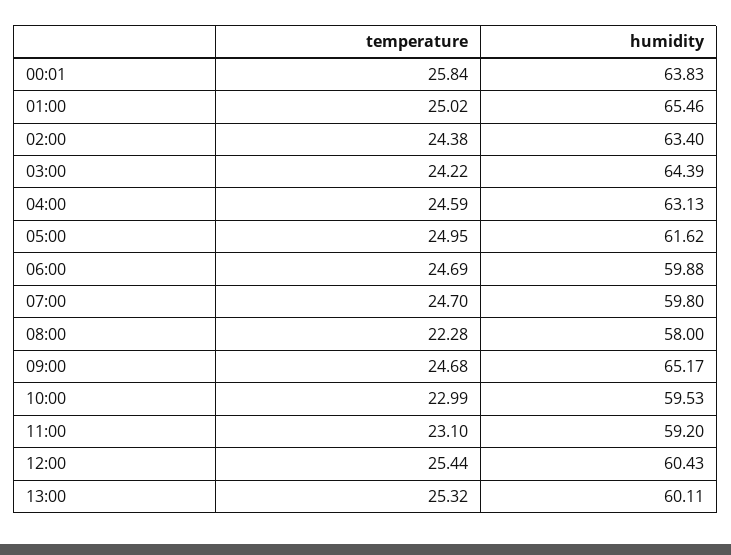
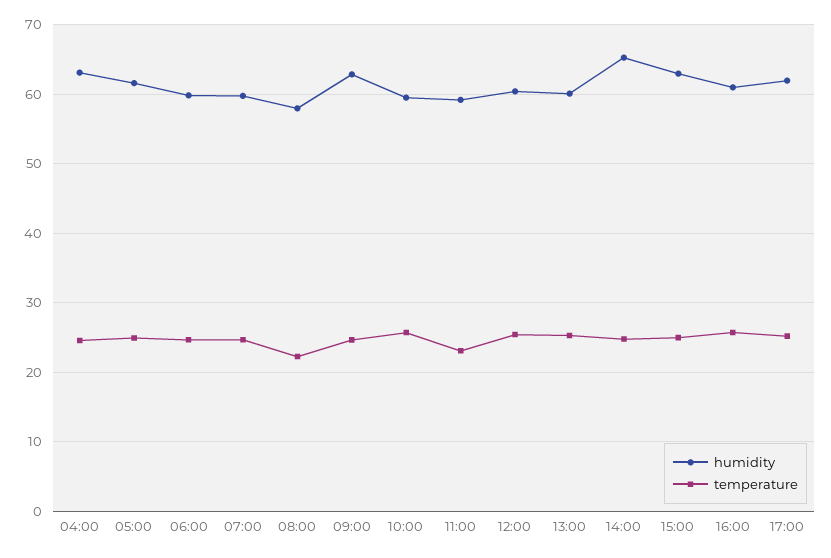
temperature, 00:01: 25.84 -> none
humidity, 00:01: 63.83 -> none
temperature, 01:00: 25.02 -> none
humidity, 01:00: 65.46 -> none
temperature, 02:00: 24.38 -> none
humidity, 02:00: 63.4 -> none
temperature, 03:00: 24.22 -> none
humidity, 03:00: 64.39 -> none
humidity, 09:00: 65.17 -> 63
temperature, 10:00: 22.99 -> 26
humidity, 14:00: none -> 65
temperature, 14:00: none -> 25
humidity, 15:00: none -> 63
temperature, 15:00: none -> 25
humidity, 16:00: none -> 61
temperature, 16:00: none -> 26
humidity, 17:00: none -> 62
temperature, 17:00: none -> 25

